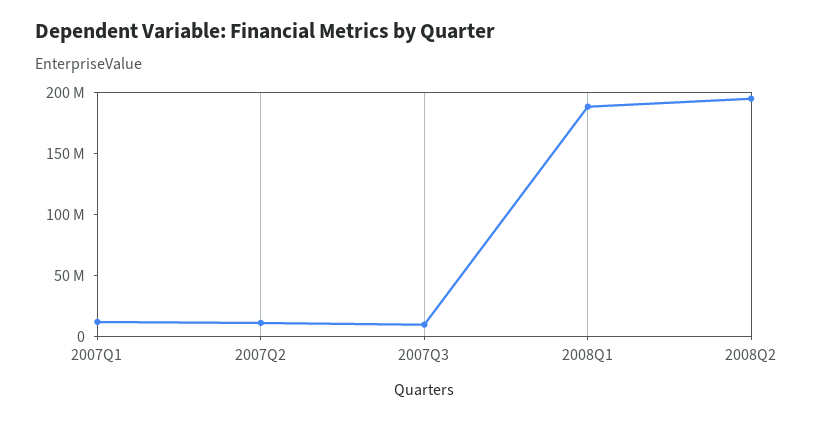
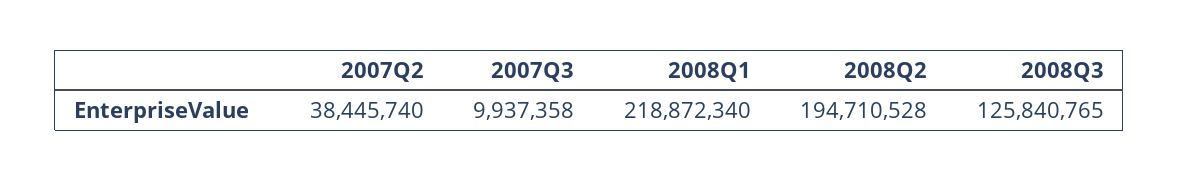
2007Q1: 10000000 -> none
2007Q2: 10000000 -> 38445740
2008Q1: 190000000 -> 218872340
2008Q3: none -> 125840765

